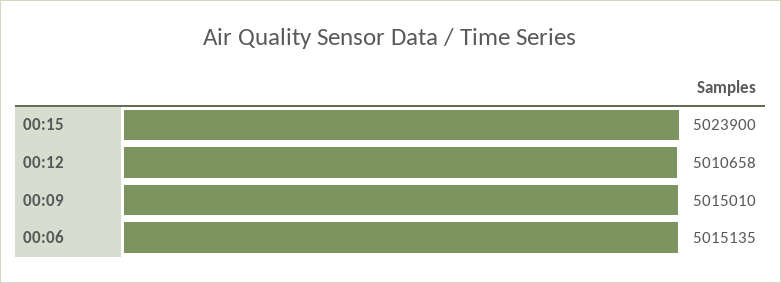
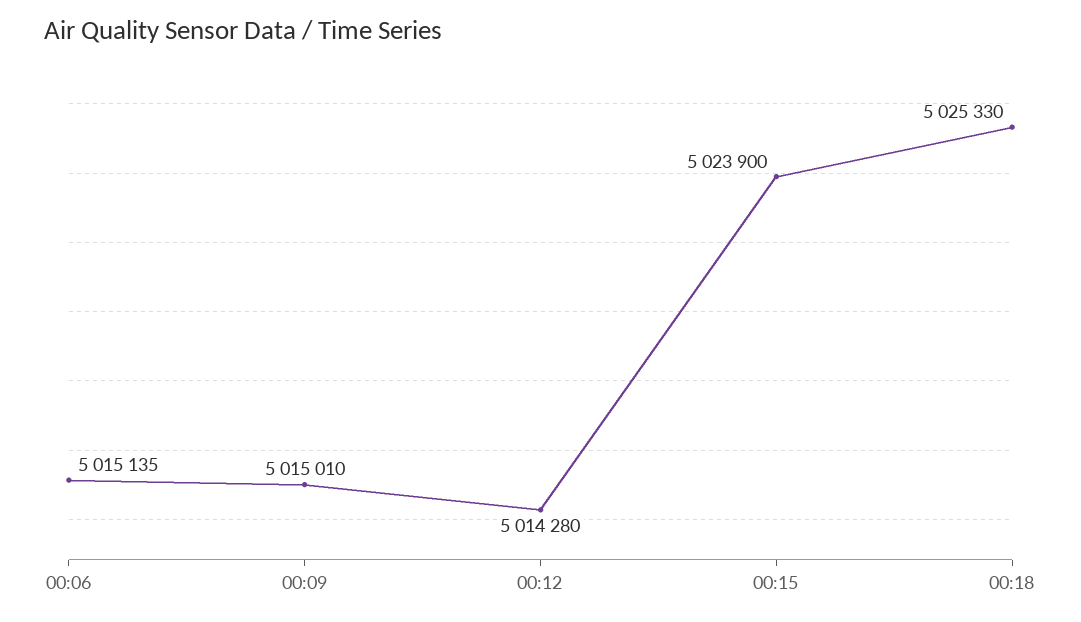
00:12: 5010658 -> 5014280
00:18: none -> 5025330

